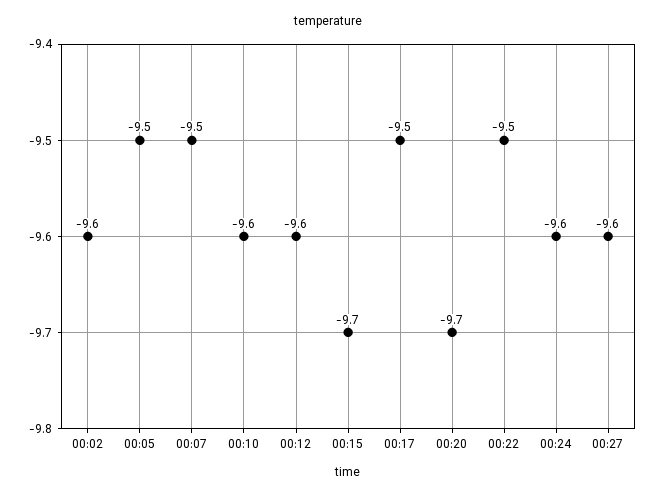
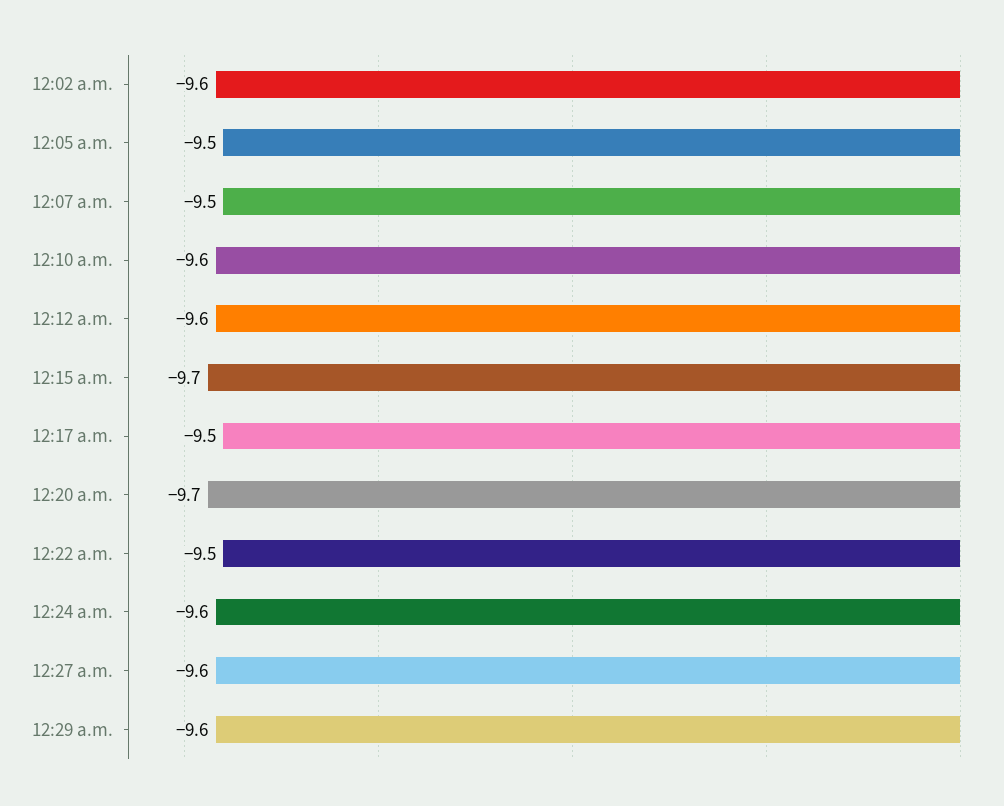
12:29 a.m.: none -> -9.6

